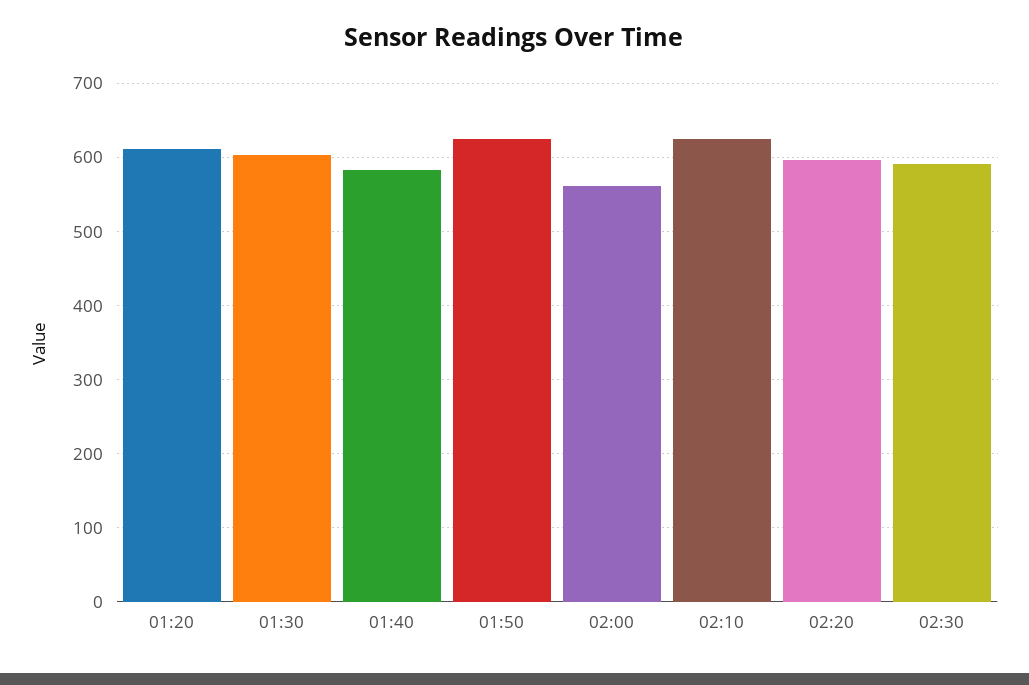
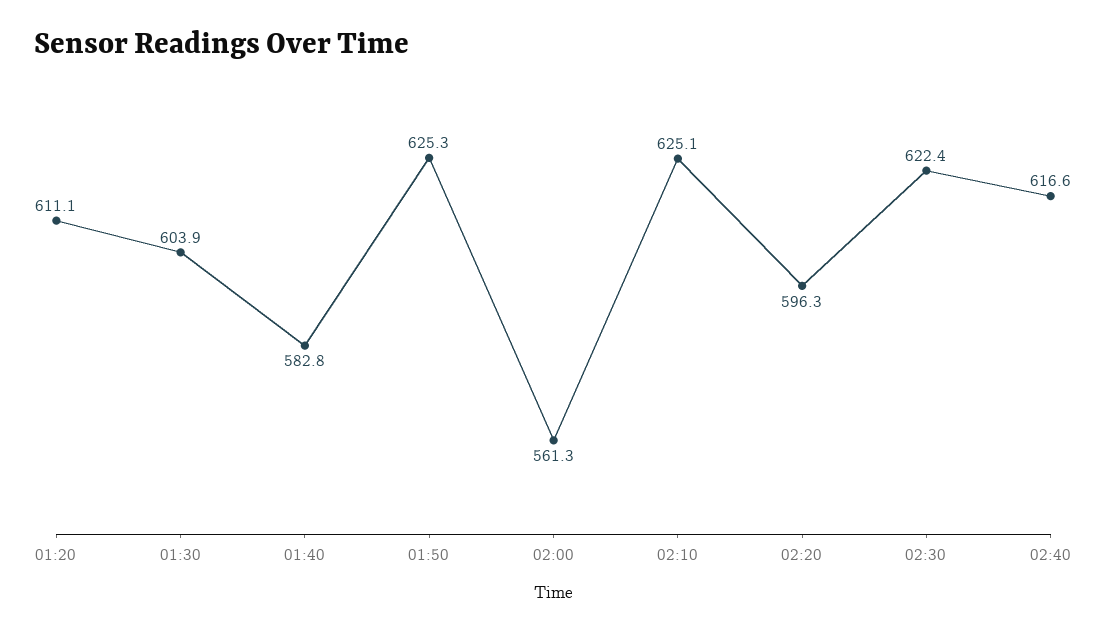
02:30: 590 -> 622.4
02:40: none -> 616.6

